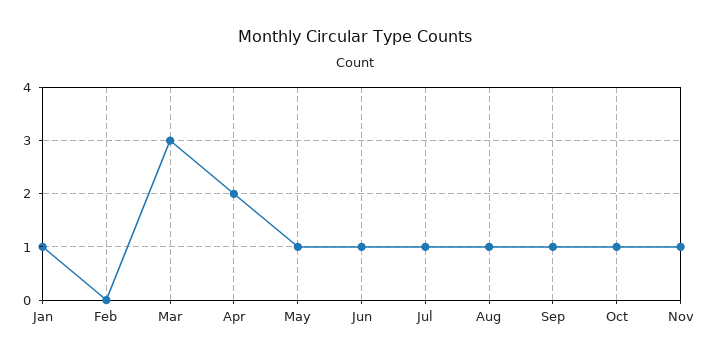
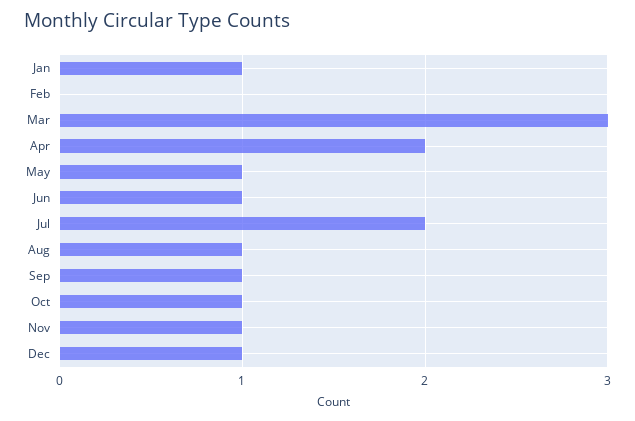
Jul: 1 -> 2
Dec: none -> 1

